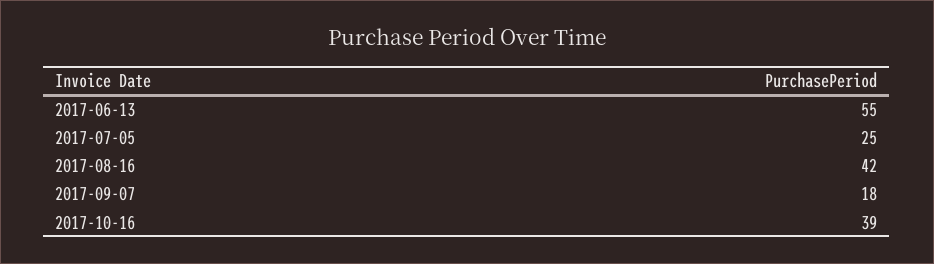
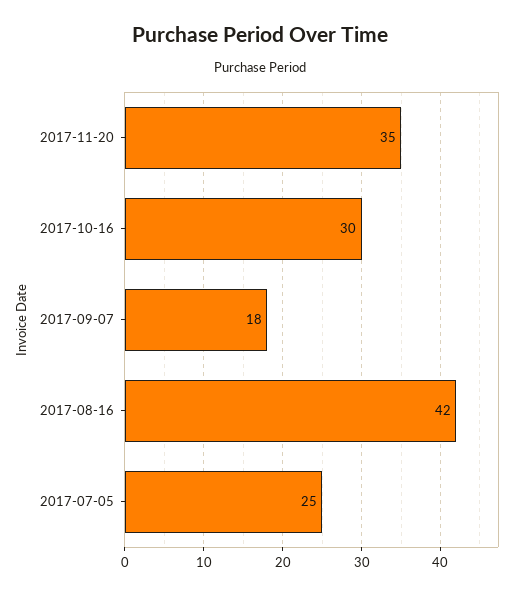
2017-06-13: 55 -> none
2017-10-16: 39 -> 30
2017-11-20: none -> 35

